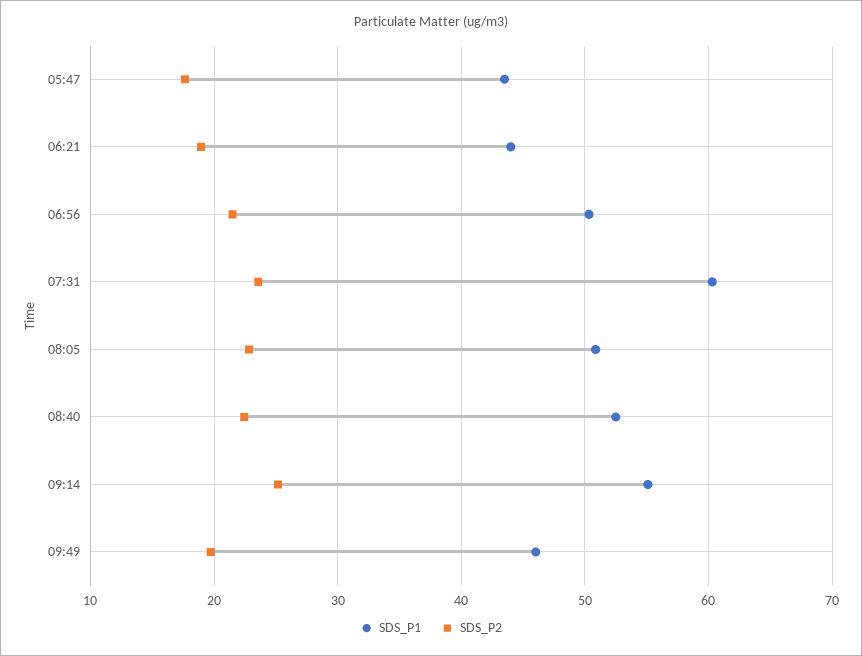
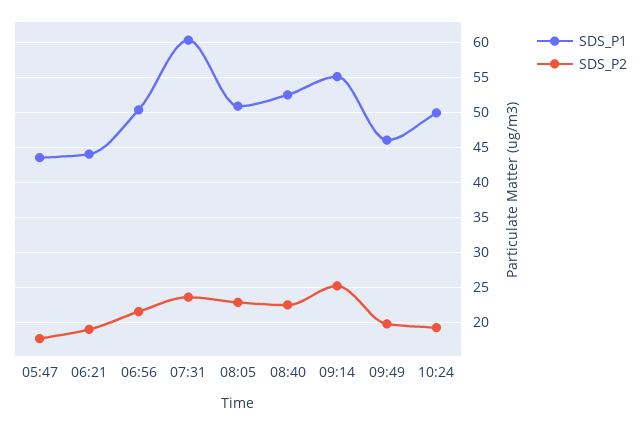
SDS_P1, 10:24: none -> 50
SDS_P2, 10:24: none -> 19

